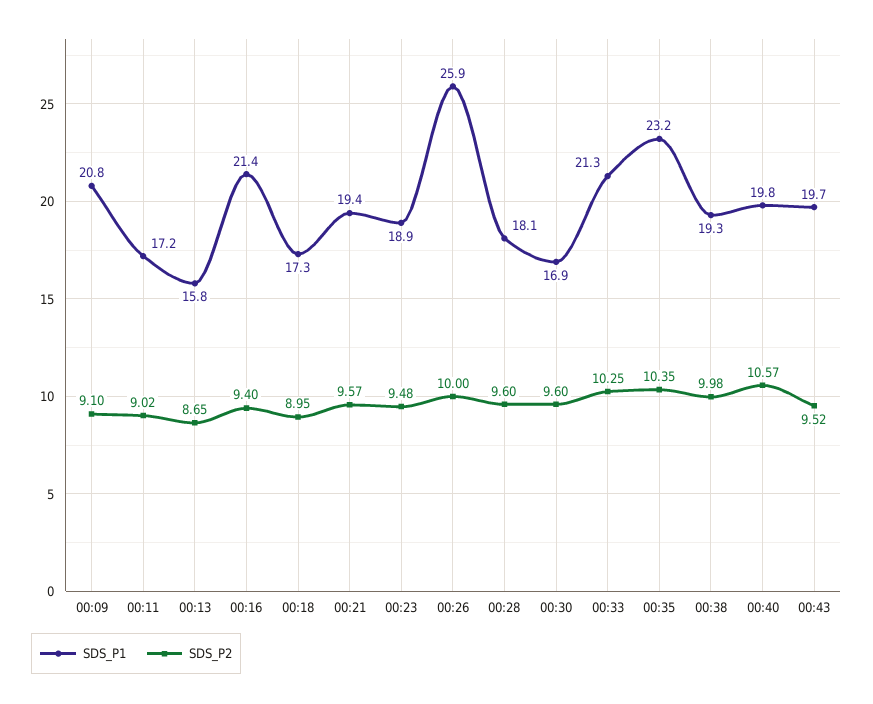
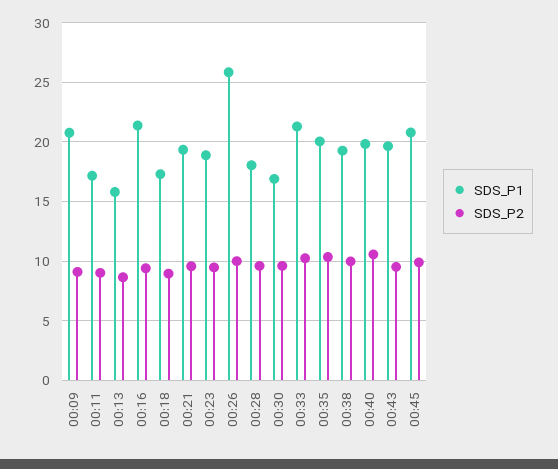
SDS_P1, 00:35: 23.2 -> 20
SDS_P1, 00:45: none -> 21
SDS_P2, 00:45: none -> 10

